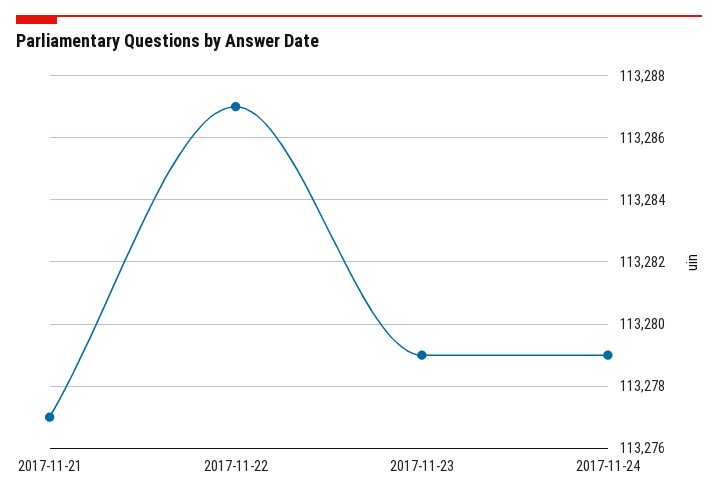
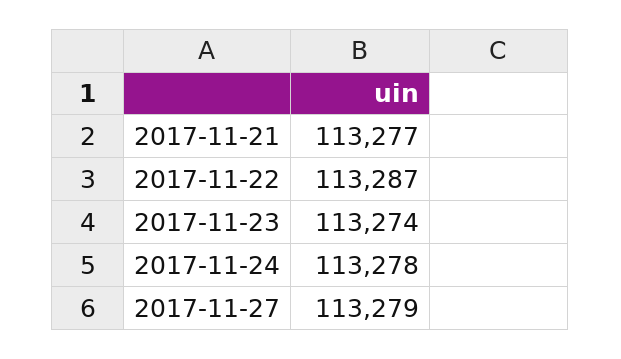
2017-11-23: 113279 -> 113274
2017-11-24: 113279 -> 113278
2017-11-27: none -> 113279

